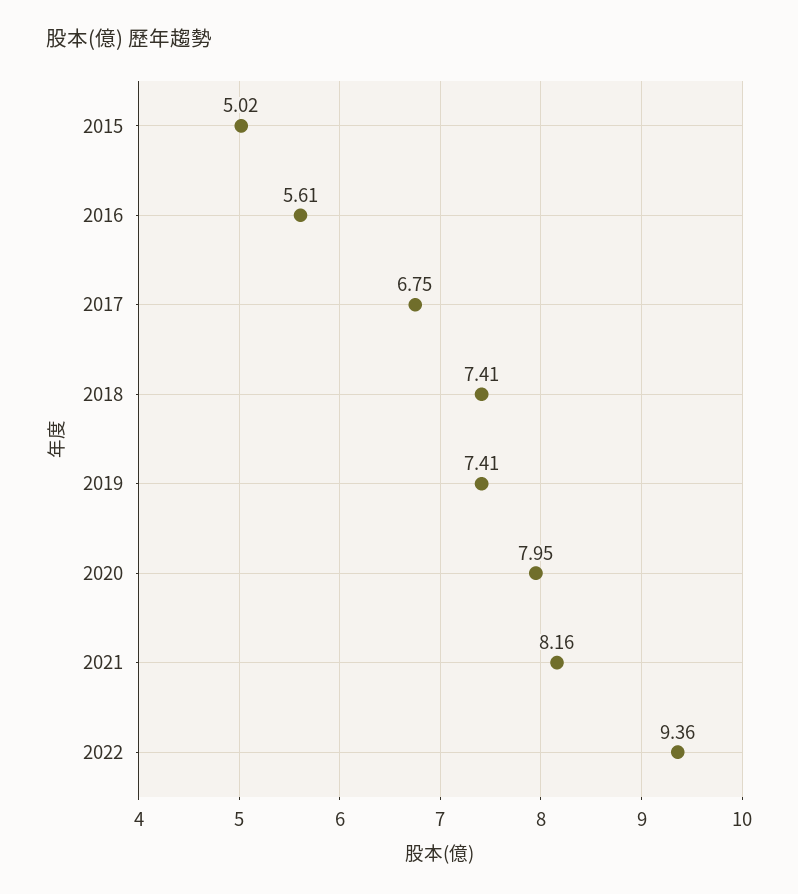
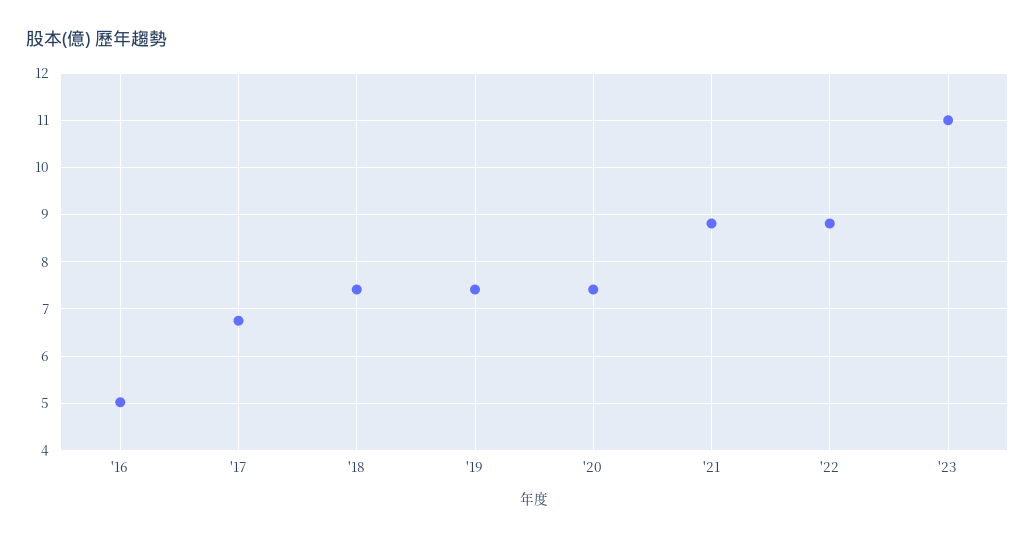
2015: 5.02 -> none
2016: 5.61 -> 5
2020: 7.95 -> 7.4
2021: 8.16 -> 8.8
2022: 9.36 -> 8.8
'23: none -> 11

